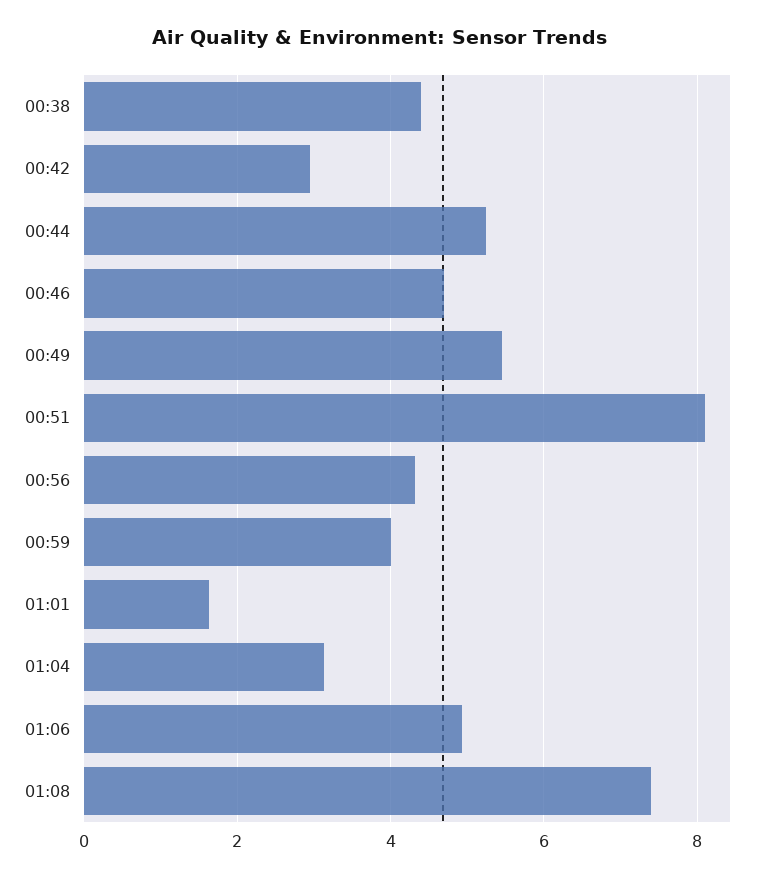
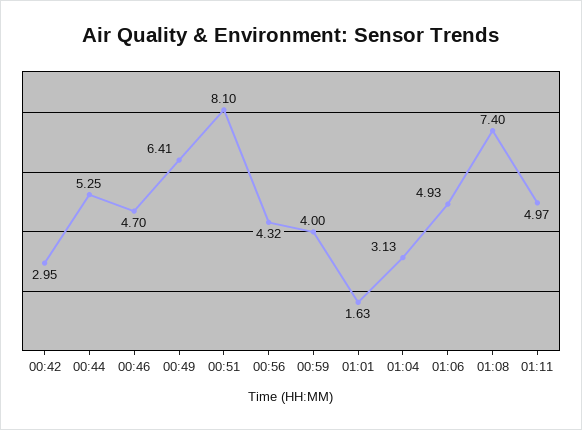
00:38: 4.4 -> none
00:49: 5.4 -> 6.41
01:11: none -> 4.97

